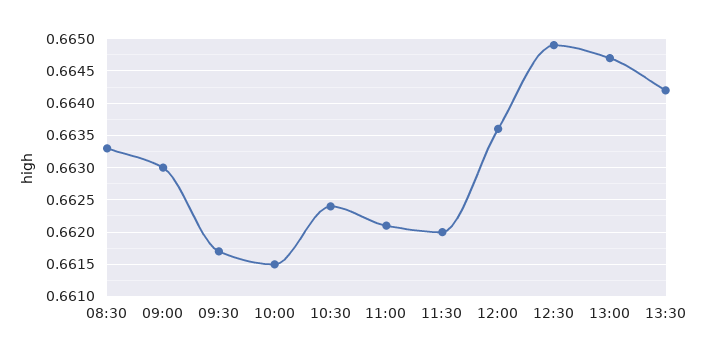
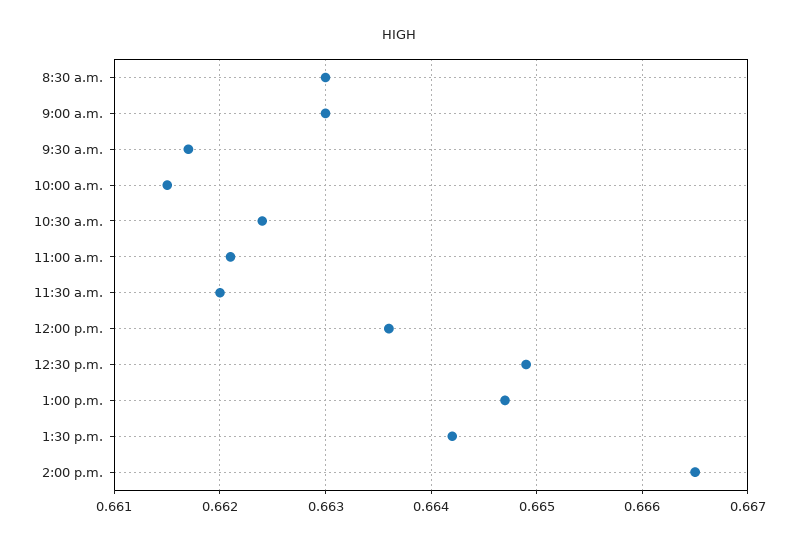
08:30: 0.6633 -> 0.663
2:00 p.m.: none -> 0.6665

